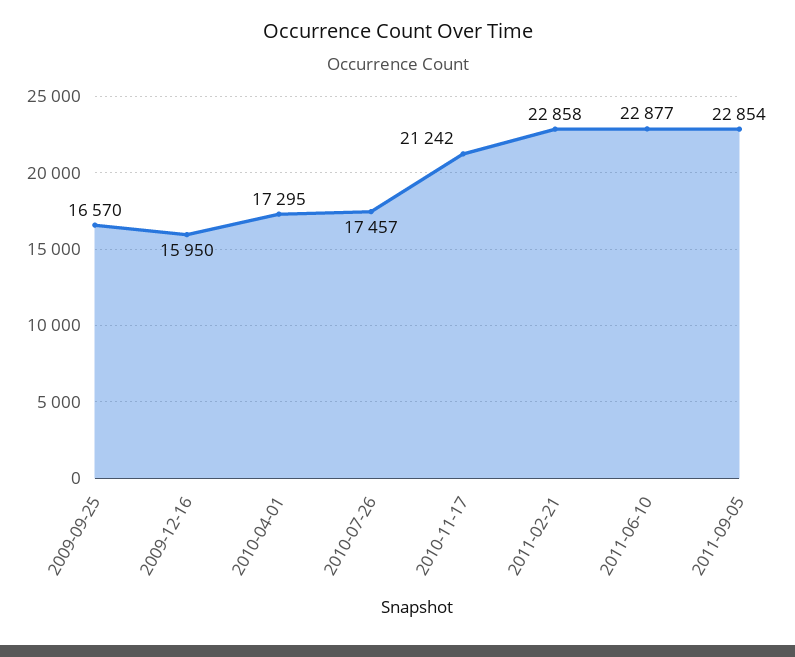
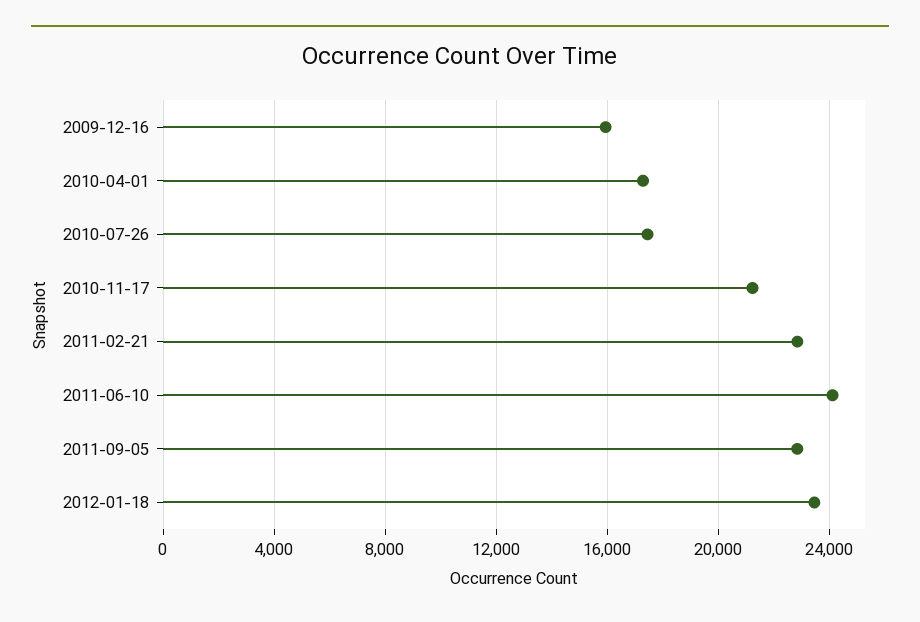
2009-09-25: 16570 -> none
2011-06-10: 22877 -> 24000
2012-01-18: none -> 23500

